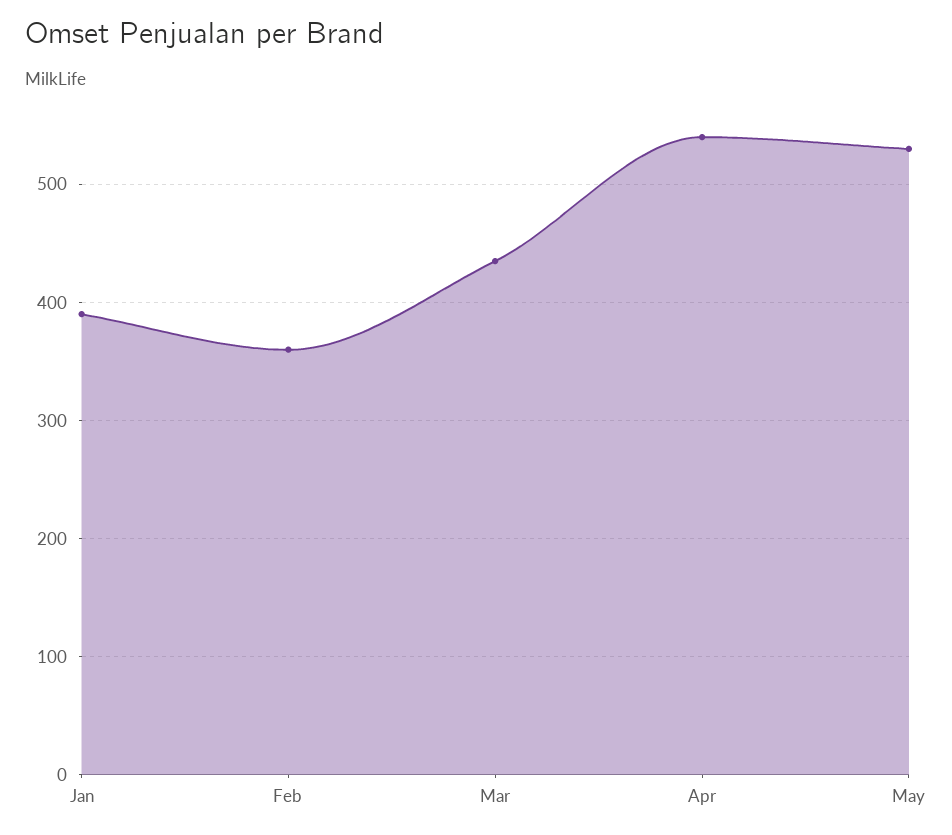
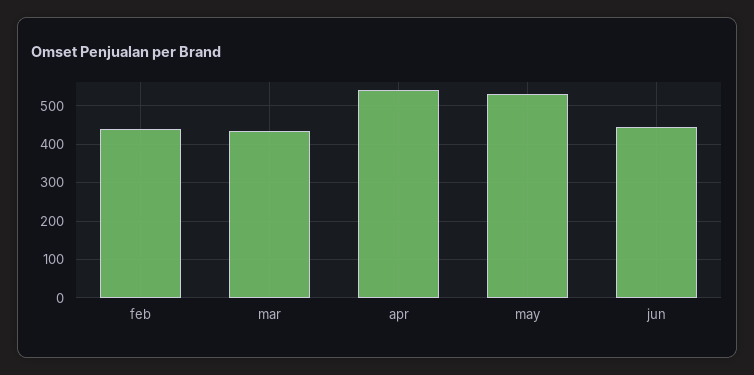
Jan: 390 -> none
Feb: 360 -> 440
jun: none -> 440

